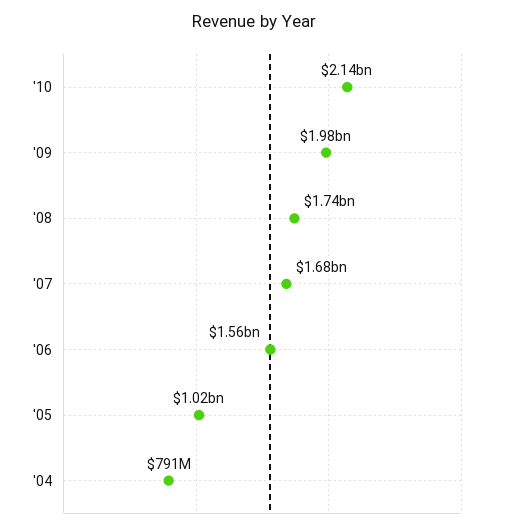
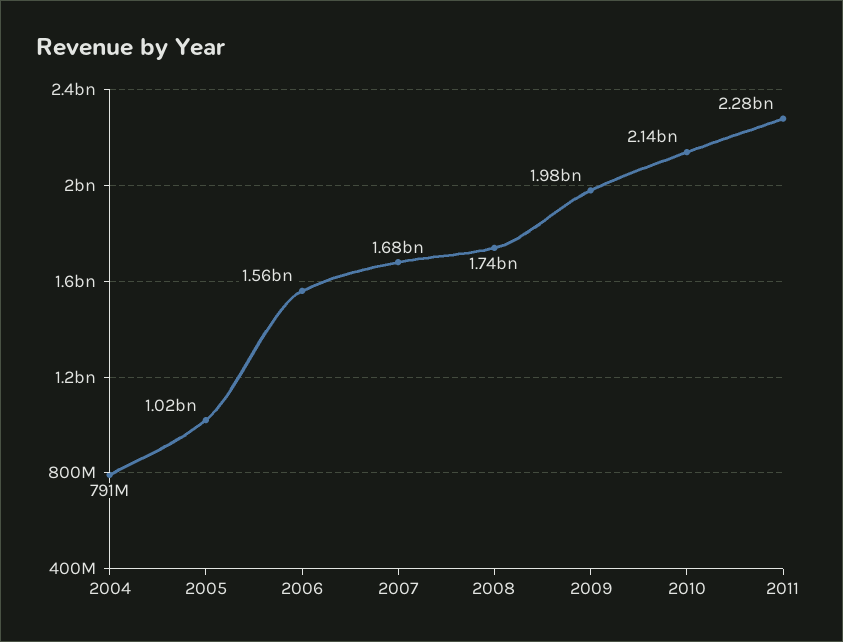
2011: none -> 2280000000

